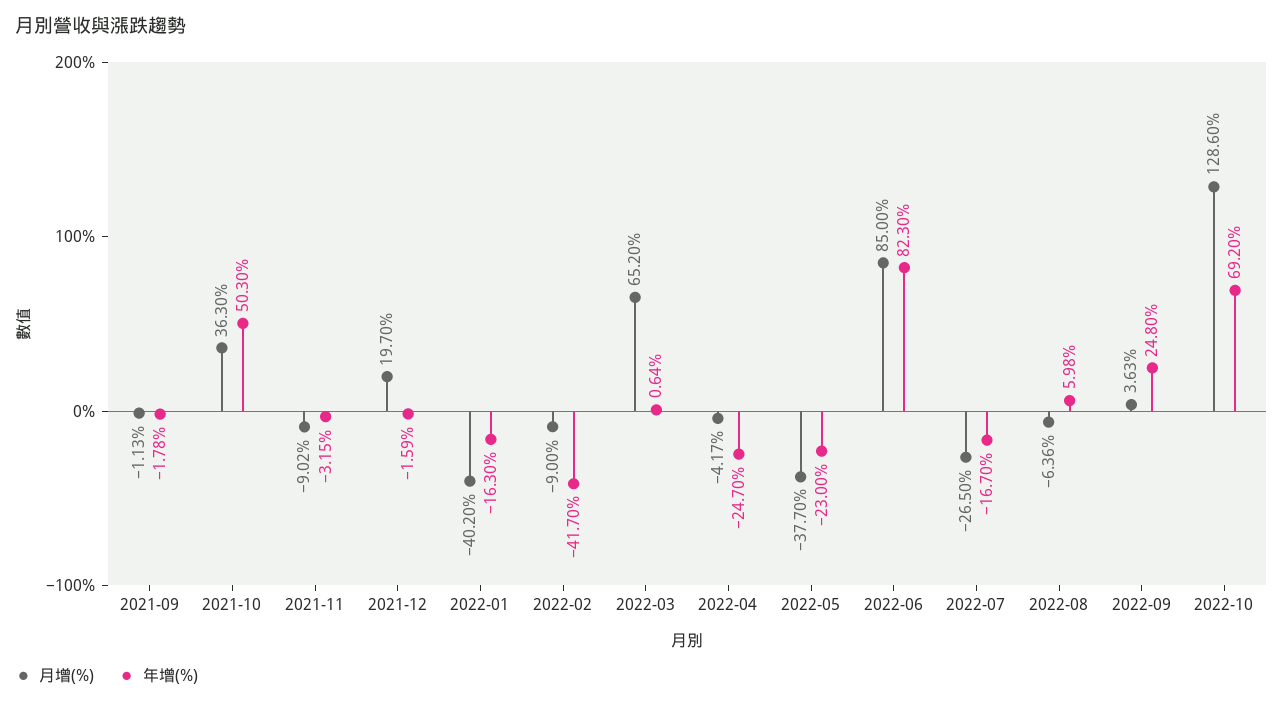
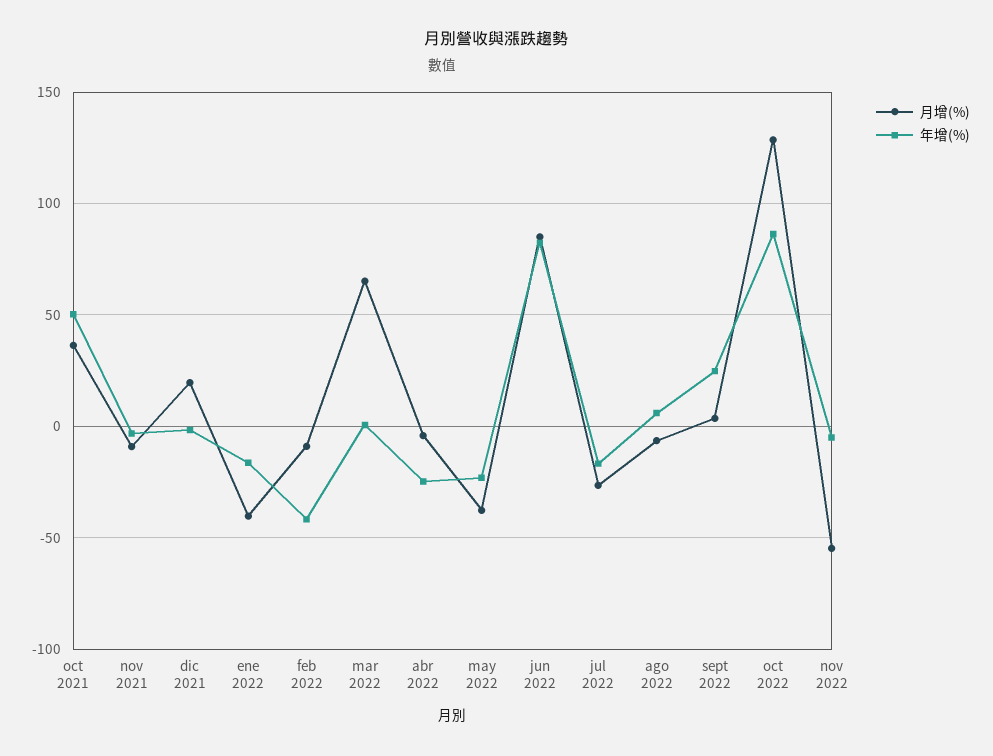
月增(%), 2021-09: -1.13 -> none
年增(%), 2021-09: -1.78 -> none
年增(%), 2022-10: 69.2 -> 85
月增(%), nov 2022: none -> -55
年增(%), nov 2022: none -> -5

